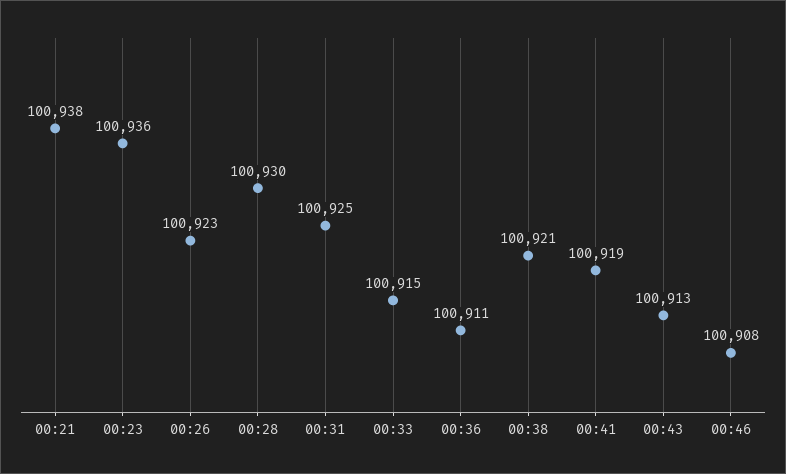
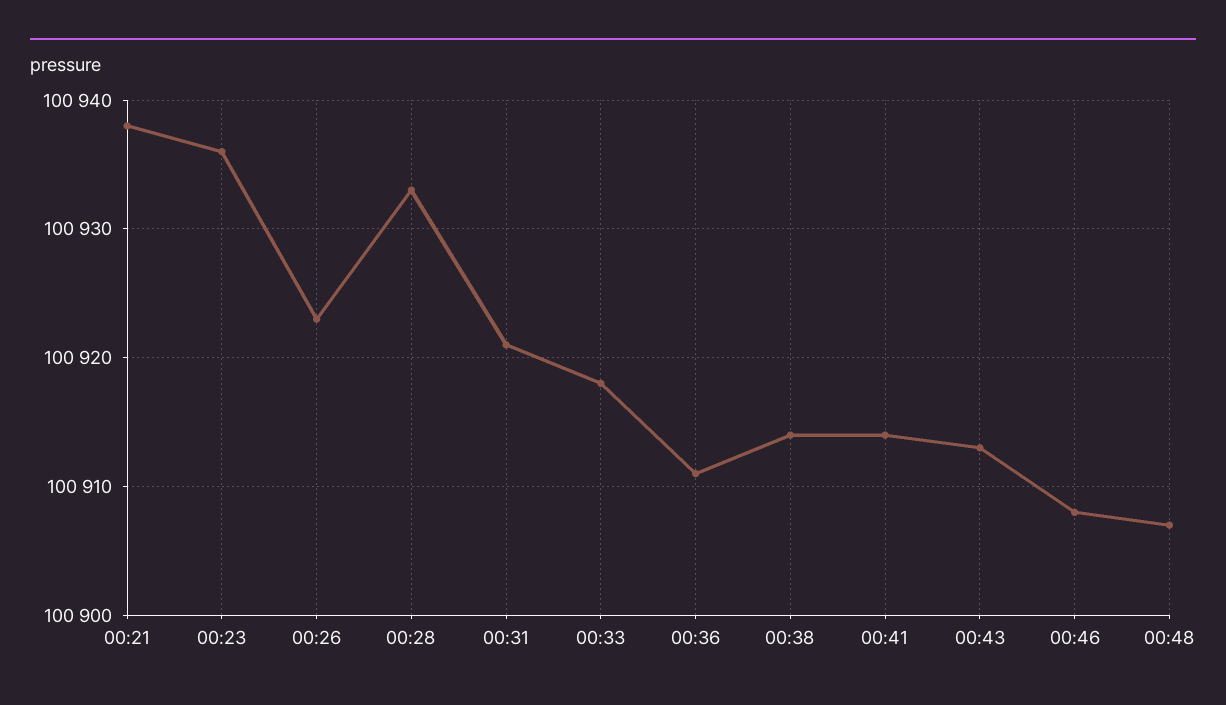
00:28: 100930 -> 100933
00:31: 100925 -> 100921
00:33: 100915 -> 100918
00:38: 100921 -> 100914
00:41: 100919 -> 100914
00:48: none -> 100907

